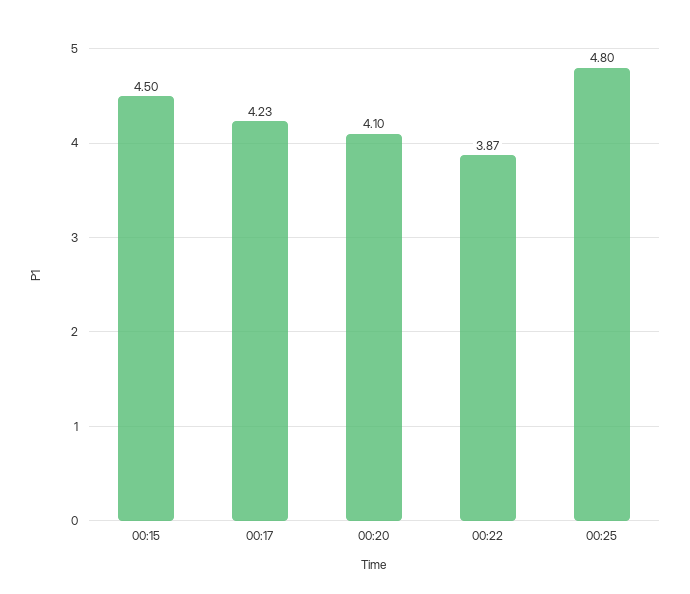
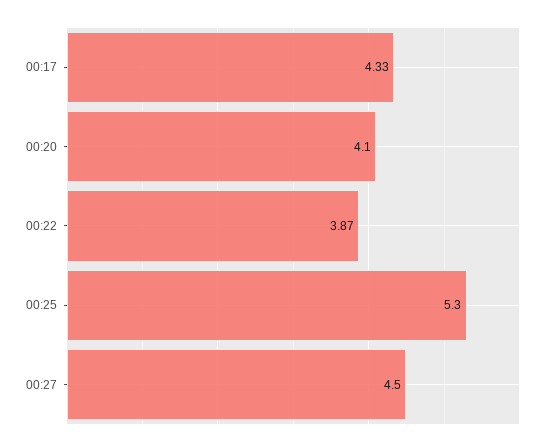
00:15: 4.5 -> none
00:17: 4.23 -> 4.33
00:25: 4.8 -> 5.3
00:27: none -> 4.5

